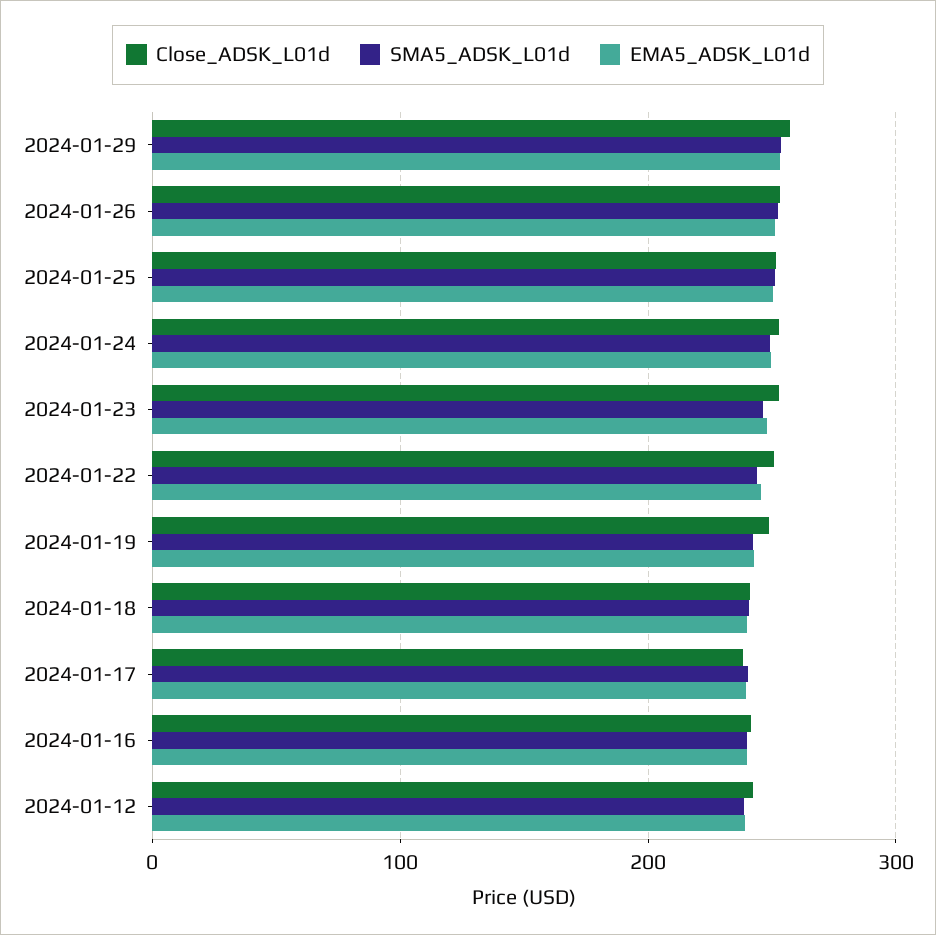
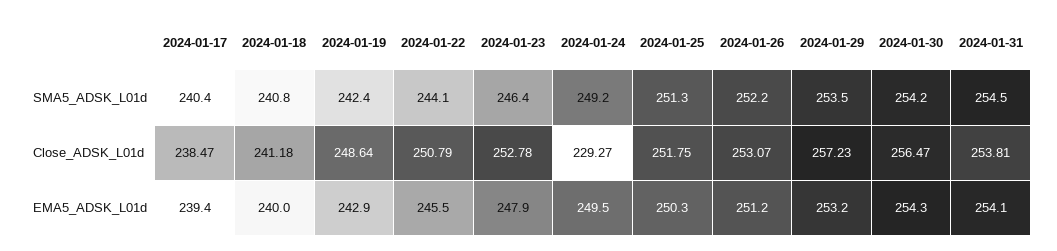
Close_ADSK_L01d, 2024-01-24: 250 -> 229.27
Close_ADSK_L01d, 2024-01-16: 240 -> none
SMA5_ADSK_L01d, 2024-01-16: 240 -> none
EMA5_ADSK_L01d, 2024-01-16: 240 -> none
Close_ADSK_L01d, 2024-01-12: 240 -> none
SMA5_ADSK_L01d, 2024-01-12: 240 -> none
EMA5_ADSK_L01d, 2024-01-12: 240 -> none
SMA5_ADSK_L01d, 2024-01-30: none -> 254.2
SMA5_ADSK_L01d, 2024-01-31: none -> 254.5
Close_ADSK_L01d, 2024-01-30: none -> 256.47
Close_ADSK_L01d, 2024-01-31: none -> 253.81
EMA5_ADSK_L01d, 2024-01-30: none -> 254.3
EMA5_ADSK_L01d, 2024-01-31: none -> 254.1

